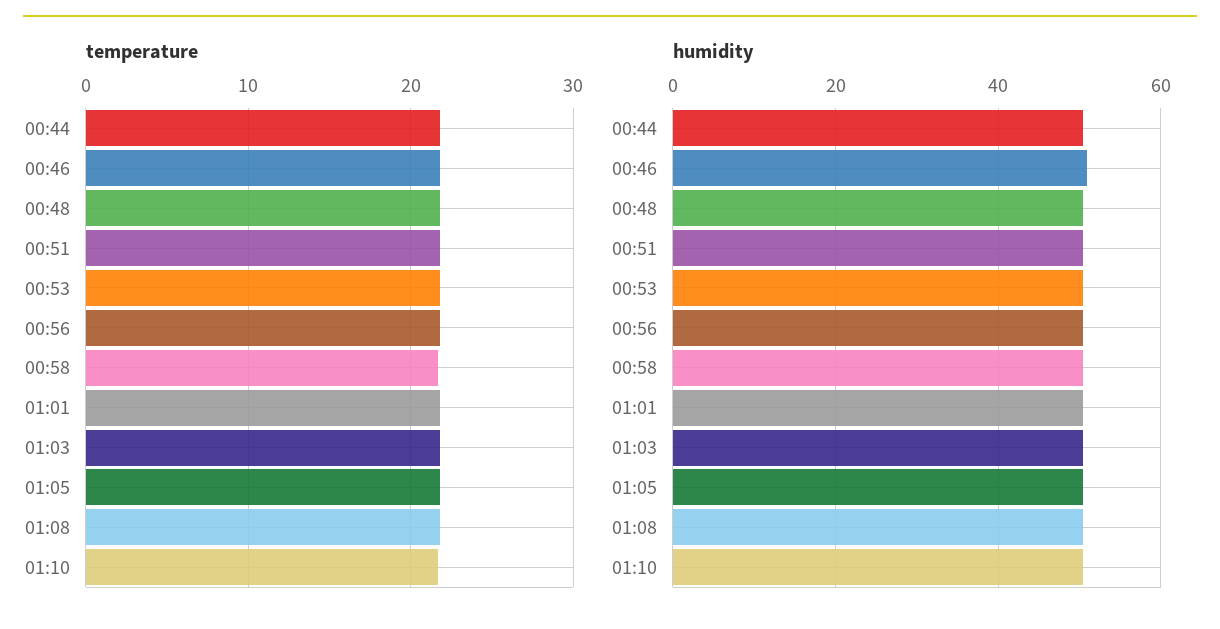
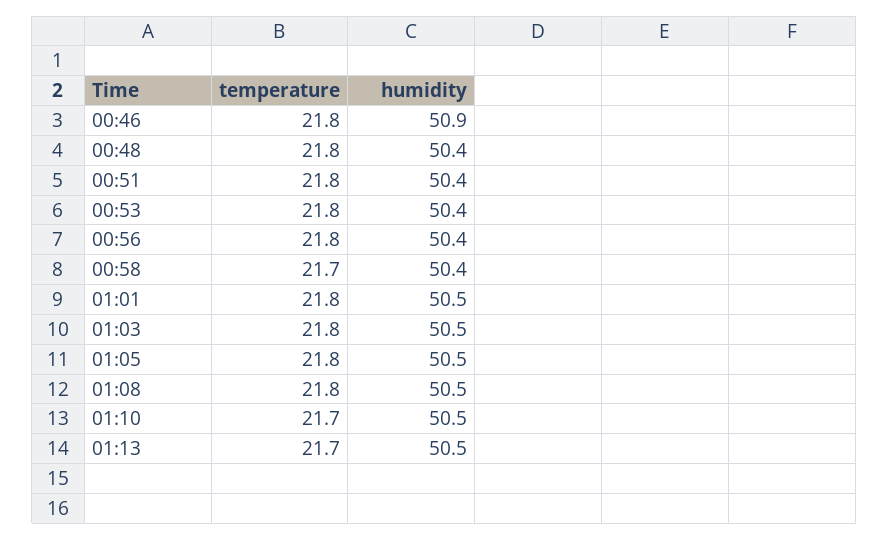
temperature, 00:44: 22 -> none
humidity, 00:44: 50 -> none
temperature, 01:13: none -> 21.7
humidity, 01:13: none -> 50.5

